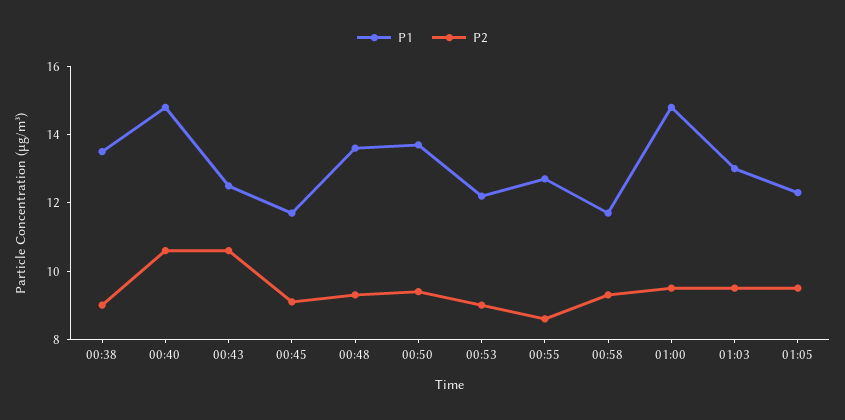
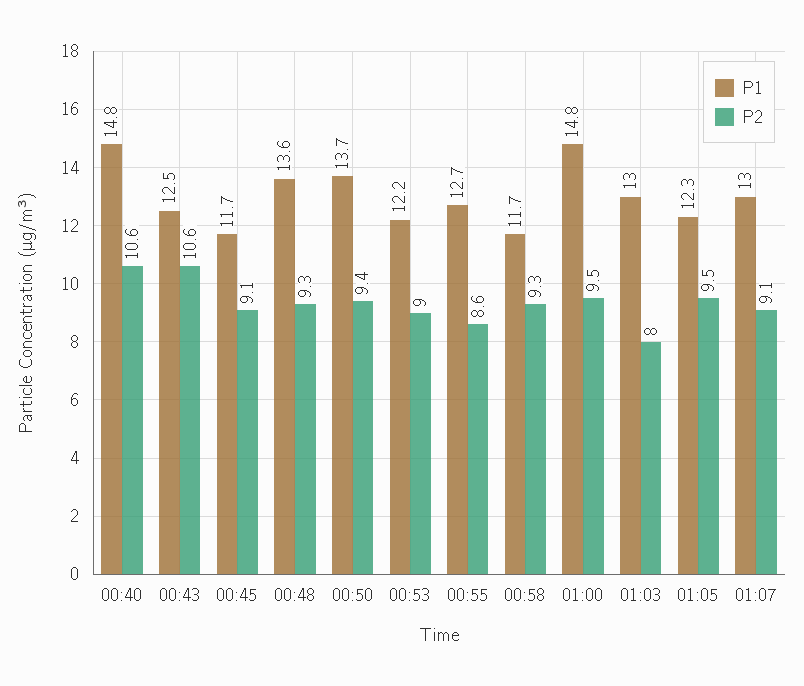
P1, 00:38: 13.5 -> none
P2, 00:38: 9 -> none
P2, 01:03: 9.5 -> 8
P1, 01:07: none -> 13
P2, 01:07: none -> 9.1

